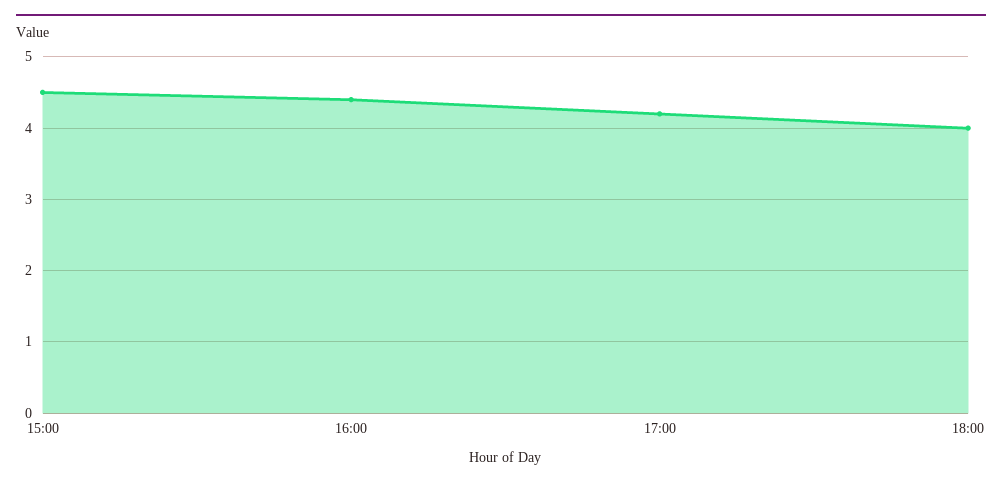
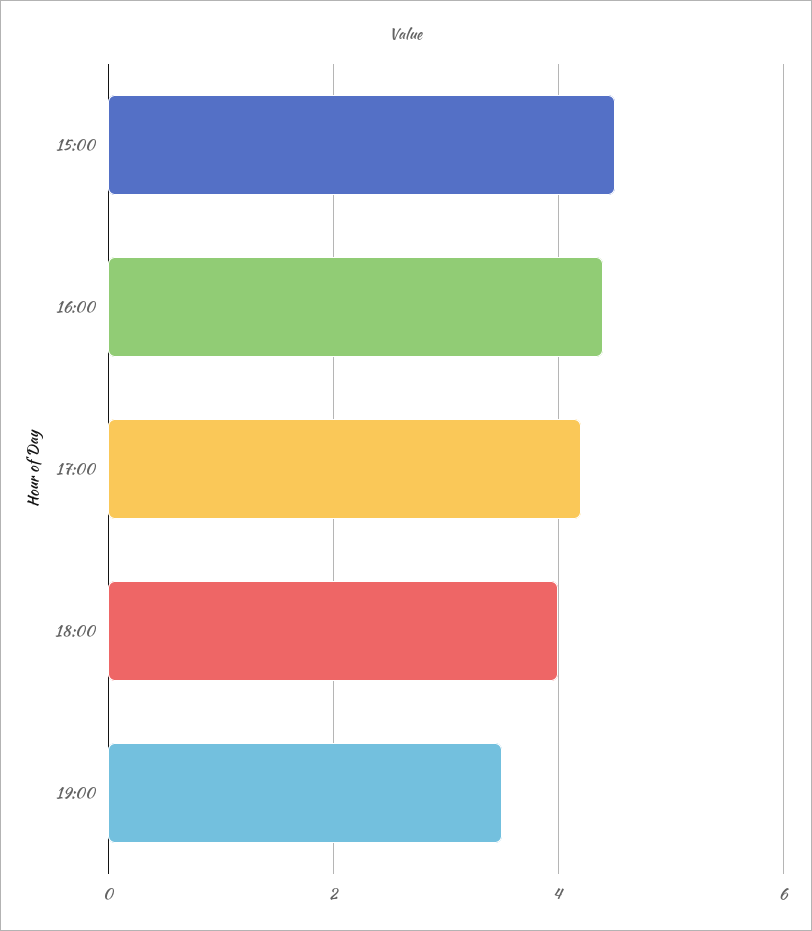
19:00: none -> 3.5

